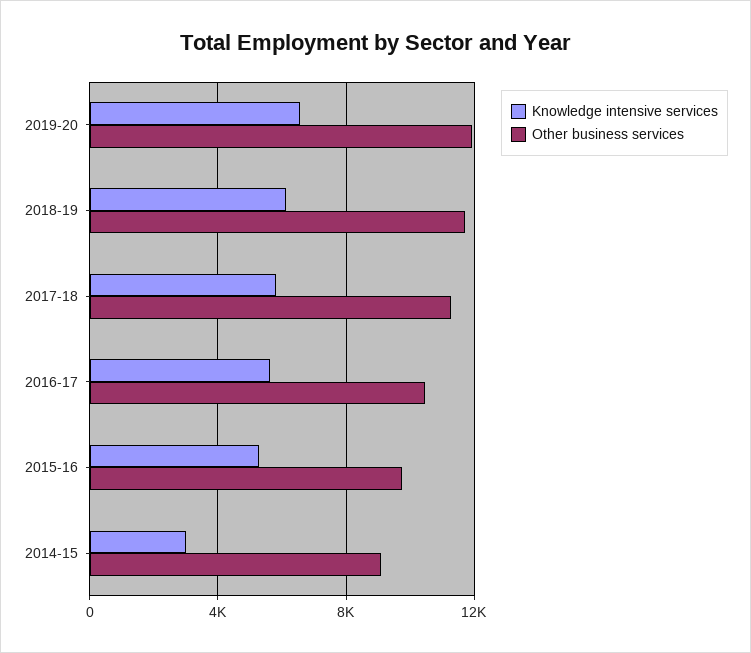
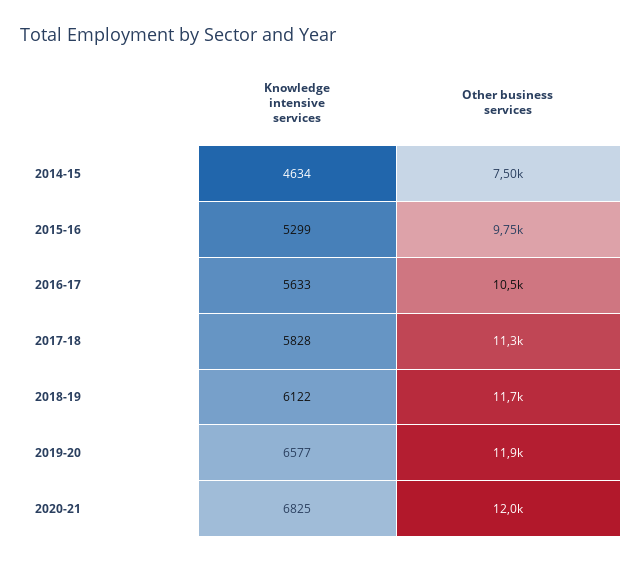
Knowledge intensive services, 2014-15: 3000 -> 4634
Other business services, 2014-15: 9000 -> 7500
Knowledge intensive services, 2020-21: none -> 6825
Other business services, 2020-21: none -> 12000

